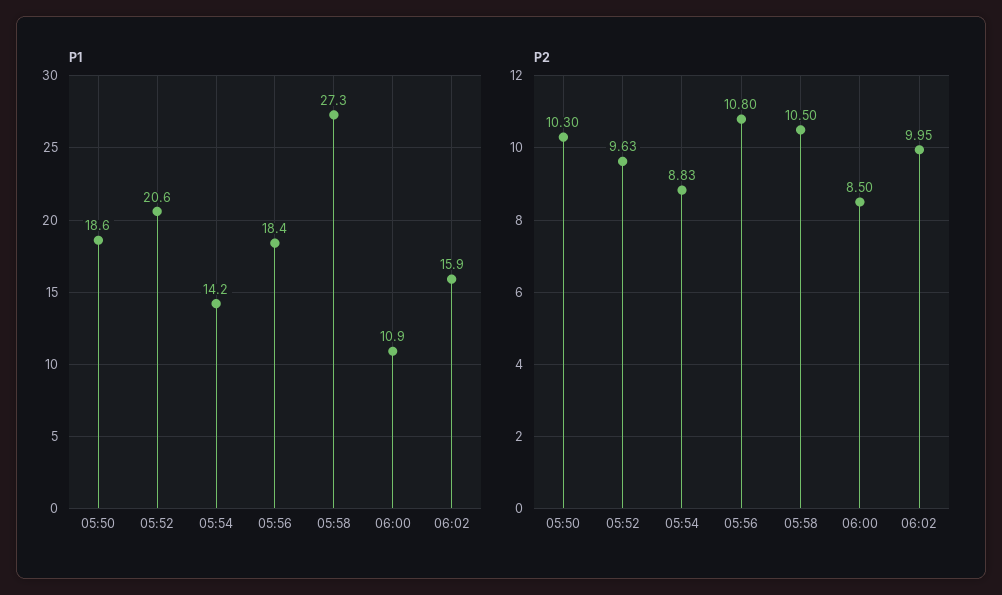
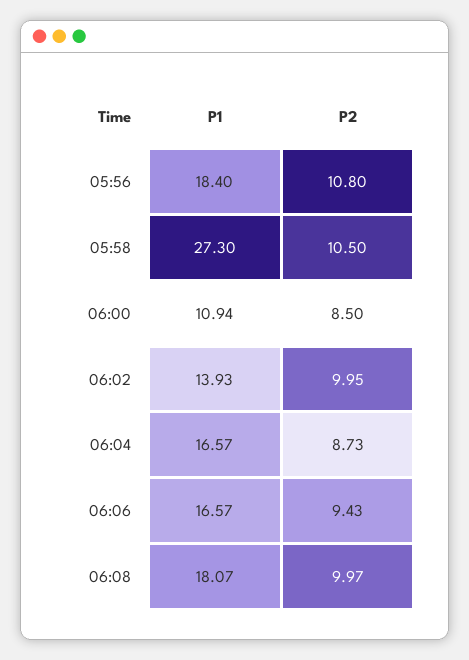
P1, 05:50: 18.6 -> none
P1, 05:52: 20.6 -> none
P1, 05:54: 14.2 -> none
P1, 06:02: 15.9 -> 13.93
P2, 05:50: 10.3 -> none
P2, 05:52: 9.63 -> none
P2, 05:54: 8.83 -> none
P1, 06:04: none -> 16.57
P2, 06:04: none -> 8.73
P1, 06:06: none -> 16.57
P2, 06:06: none -> 9.43
P1, 06:08: none -> 18.07
P2, 06:08: none -> 9.97

